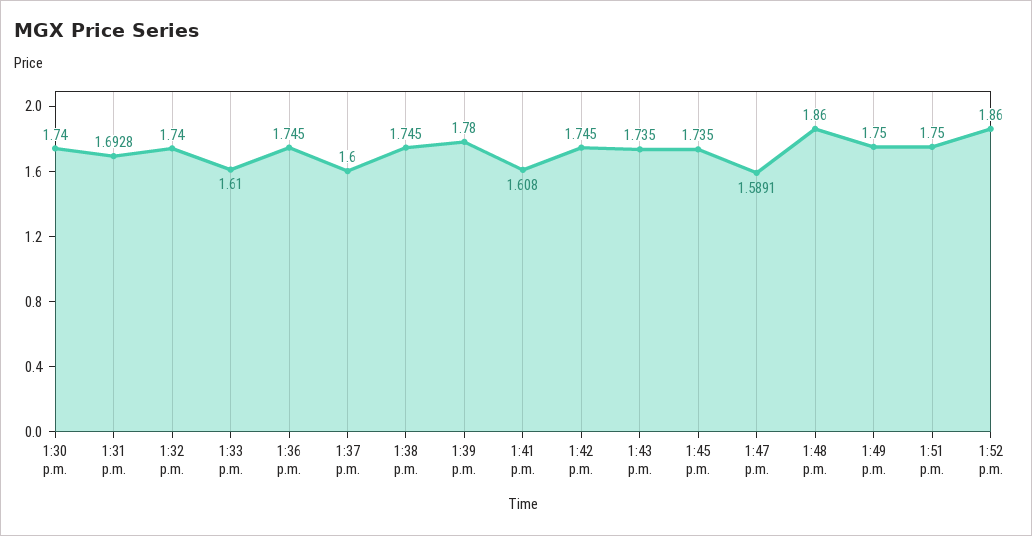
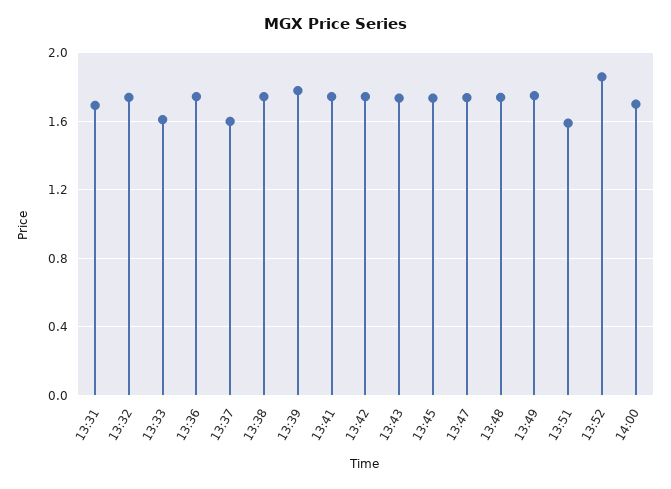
1:30 p.m.: 1.74 -> none
1:41 p.m.: 1.608 -> 1.75
1:47 p.m.: 1.5891 -> 1.75
1:48 p.m.: 1.86 -> 1.75
1:51 p.m.: 1.75 -> 1.6
14:00: none -> 1.7

